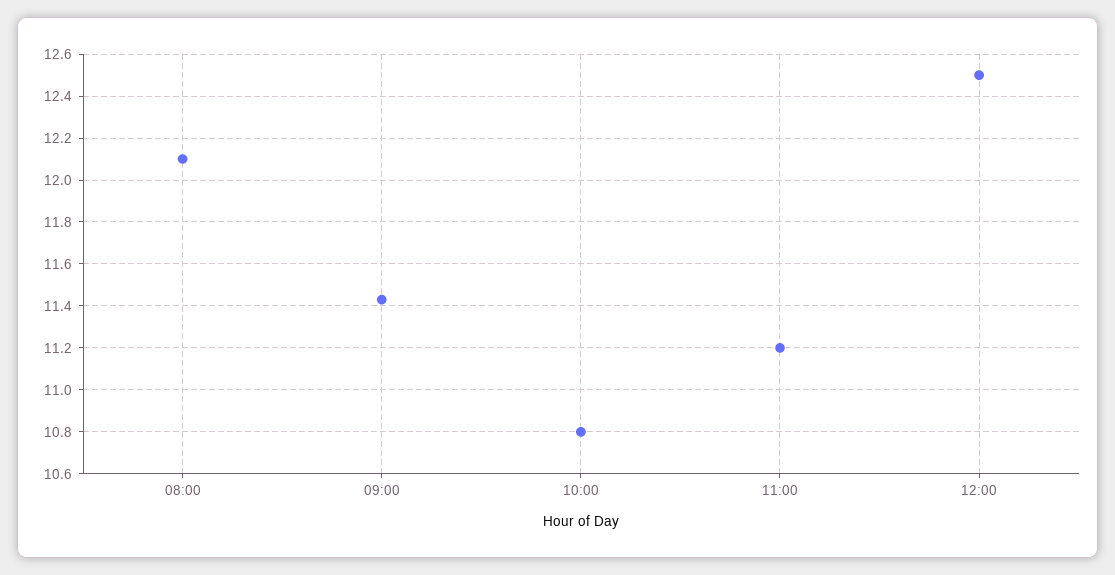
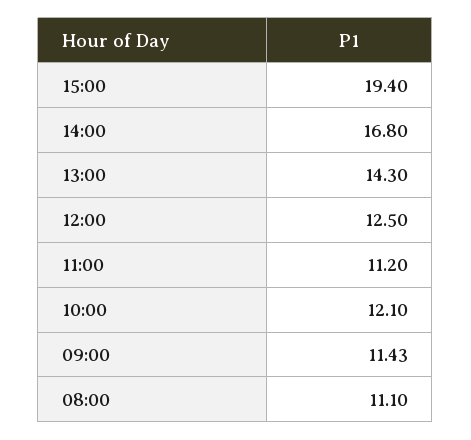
08:00: 12.1 -> 11.1
10:00: 10.8 -> 12.1
15:00: none -> 19.4
14:00: none -> 16.8
13:00: none -> 14.3

